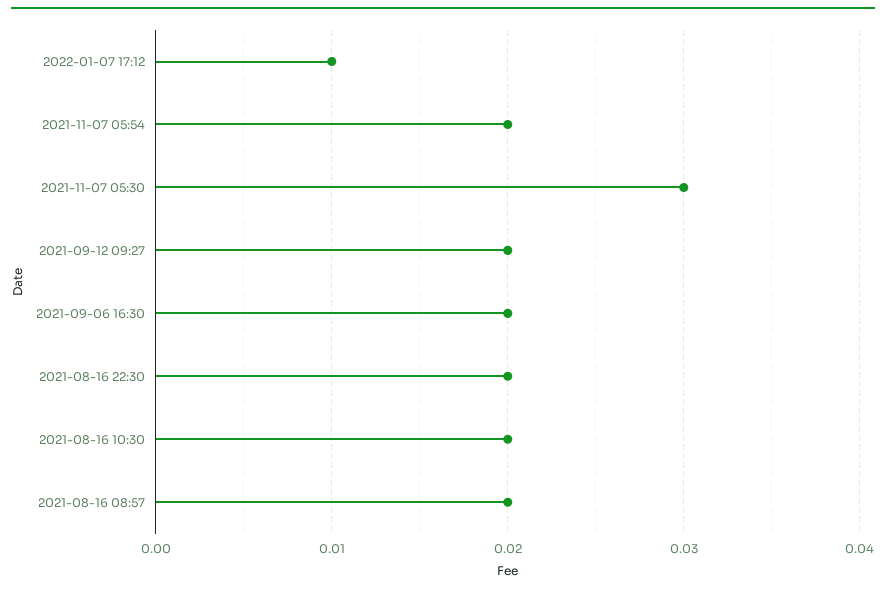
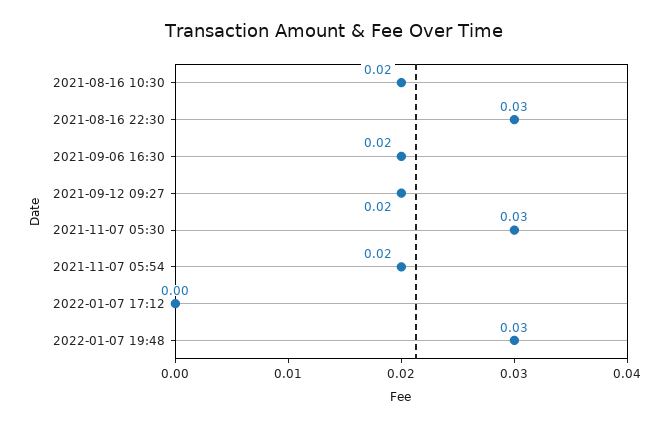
2022-01-07 17:12: 0.01 -> 0
2021-08-16 22:30: 0.02 -> 0.03
2021-08-16 08:57: 0.02 -> none
2022-01-07 19:48: none -> 0.03

